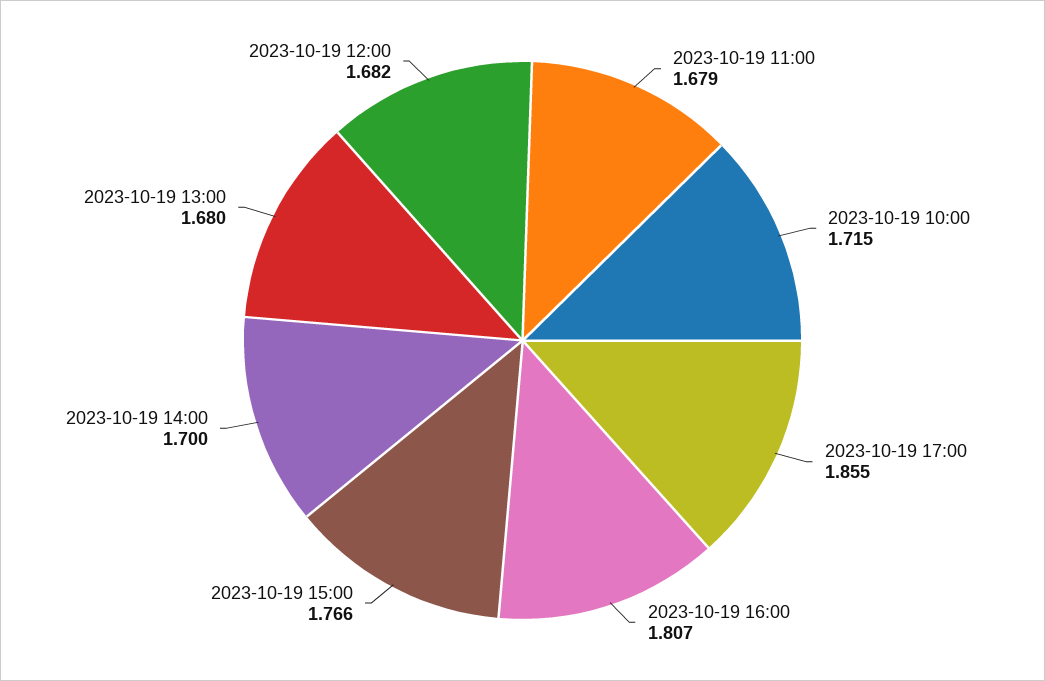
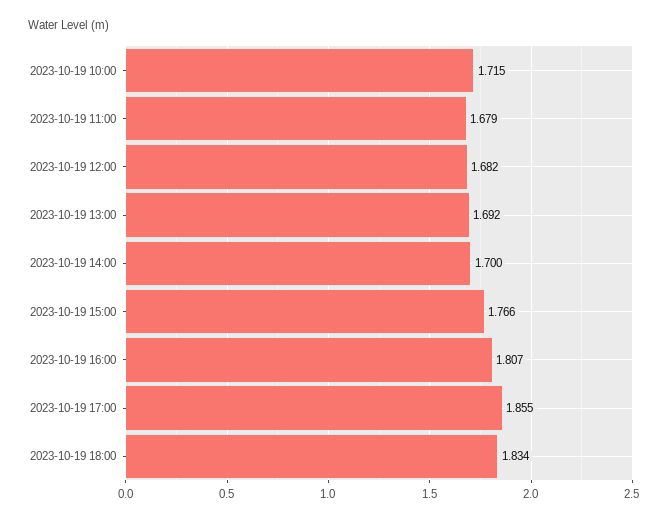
2023-10-19 13:00: 1.68 -> 1.692
2023-10-19 18:00: none -> 1.834

